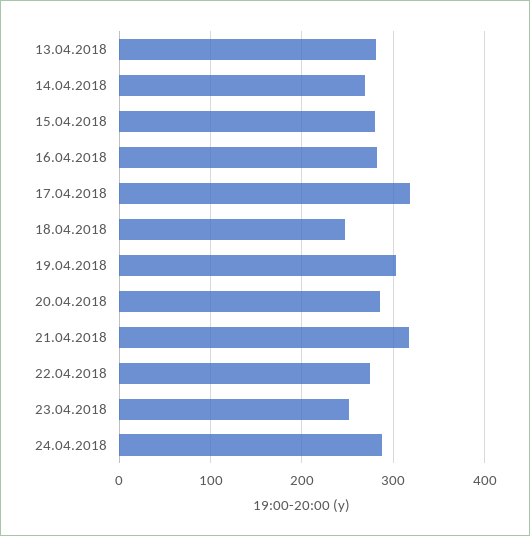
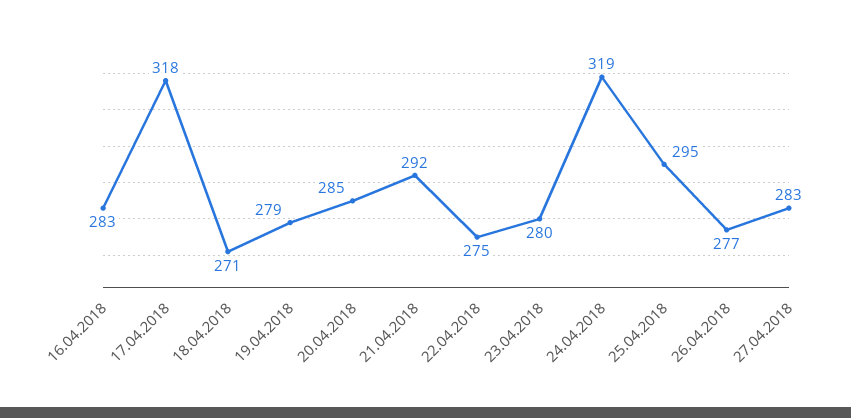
13.04.2018: 280 -> none
14.04.2018: 270 -> none
15.04.2018: 280 -> none
18.04.2018: 250 -> 271
19.04.2018: 300 -> 279
21.04.2018: 320 -> 292
23.04.2018: 250 -> 280
24.04.2018: 290 -> 319
25.04.2018: none -> 295
26.04.2018: none -> 277
27.04.2018: none -> 283

